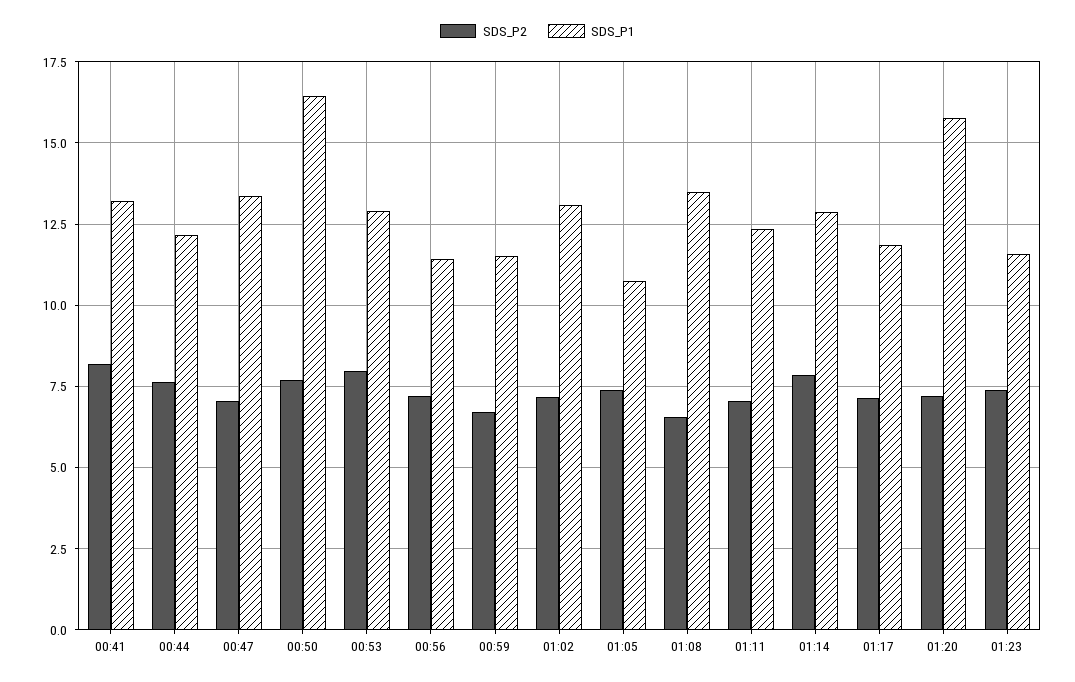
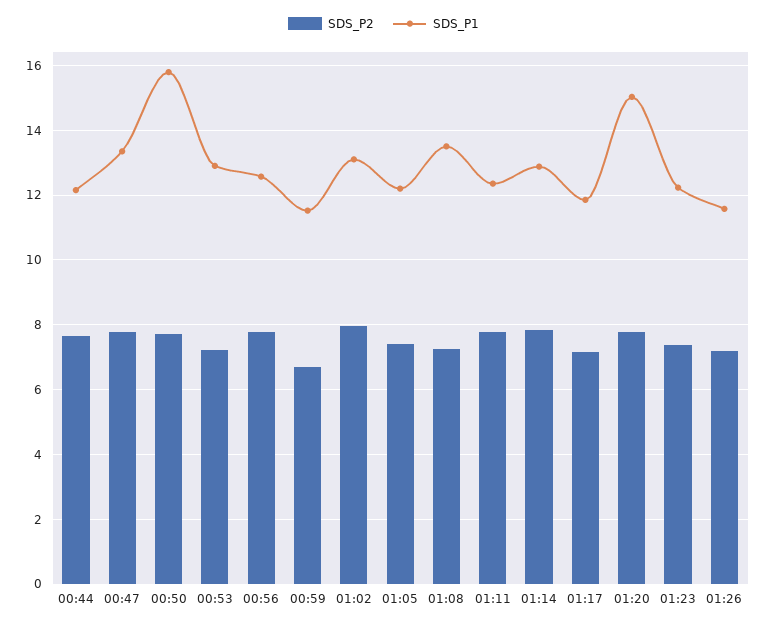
SDS_P2, 00:41: 8.25 -> none
SDS_P1, 00:41: 13.25 -> none
SDS_P2, 00:47: 7 -> 7.8
SDS_P1, 00:50: 16.5 -> 15.8
SDS_P2, 00:53: 8 -> 7.2
SDS_P2, 00:56: 7.25 -> 7.8
SDS_P1, 00:56: 11.5 -> 12.6
SDS_P2, 01:02: 7.25 -> 8
SDS_P1, 01:05: 10.75 -> 12.2
SDS_P2, 01:08: 6.5 -> 7.2
SDS_P2, 01:11: 7 -> 7.8
SDS_P2, 01:20: 7.25 -> 7.8
SDS_P1, 01:20: 15.75 -> 15
SDS_P1, 01:23: 11.5 -> 12.2
SDS_P2, 01:26: none -> 7.2
SDS_P1, 01:26: none -> 11.6

